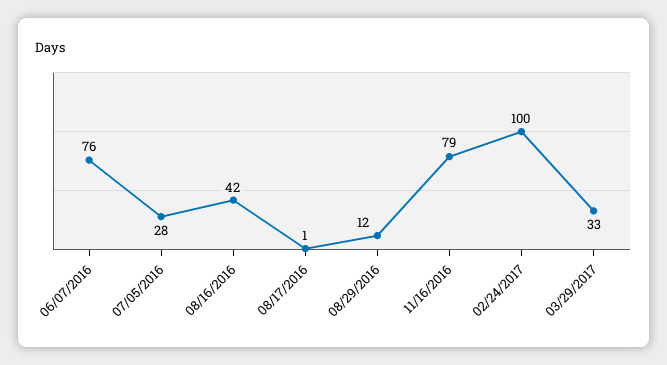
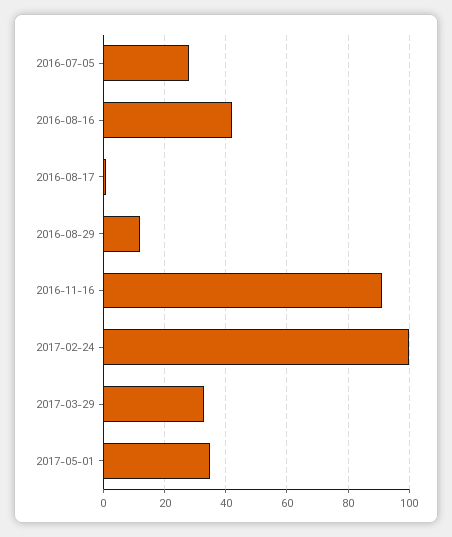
06/07/2016: 76 -> none
11/16/2016: 79 -> 90
2017-05-01: none -> 35

